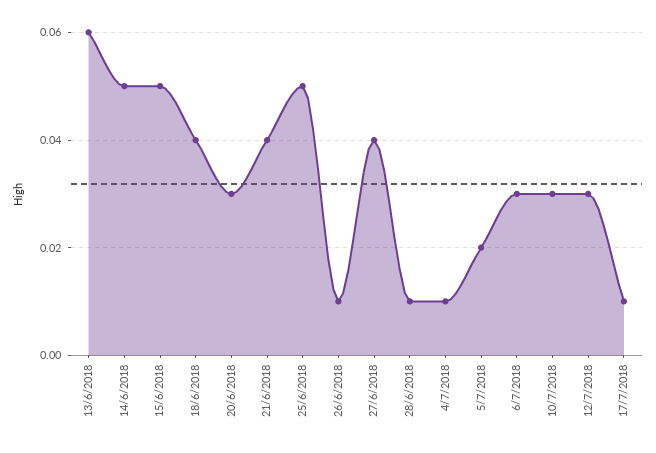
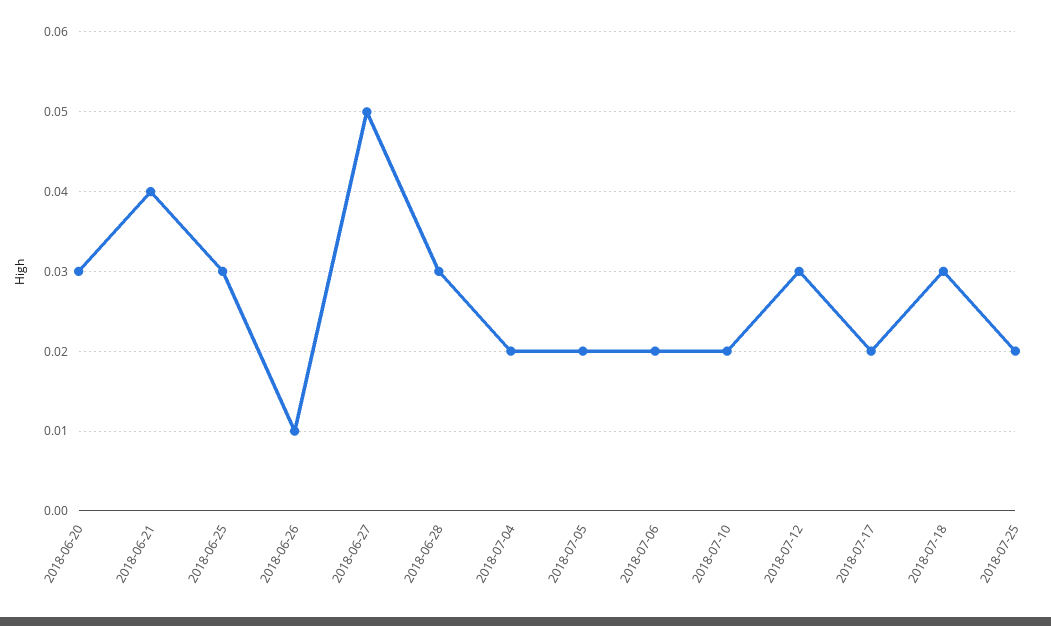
13/6/2018: 0.06 -> none
14/6/2018: 0.05 -> none
15/6/2018: 0.05 -> none
18/6/2018: 0.04 -> none
25/6/2018: 0.05 -> 0.03
27/6/2018: 0.04 -> 0.05
28/6/2018: 0.01 -> 0.03
4/7/2018: 0.01 -> 0.02
6/7/2018: 0.03 -> 0.02
10/7/2018: 0.03 -> 0.02
17/7/2018: 0.01 -> 0.02
2018-07-18: none -> 0.03
2018-07-25: none -> 0.02

